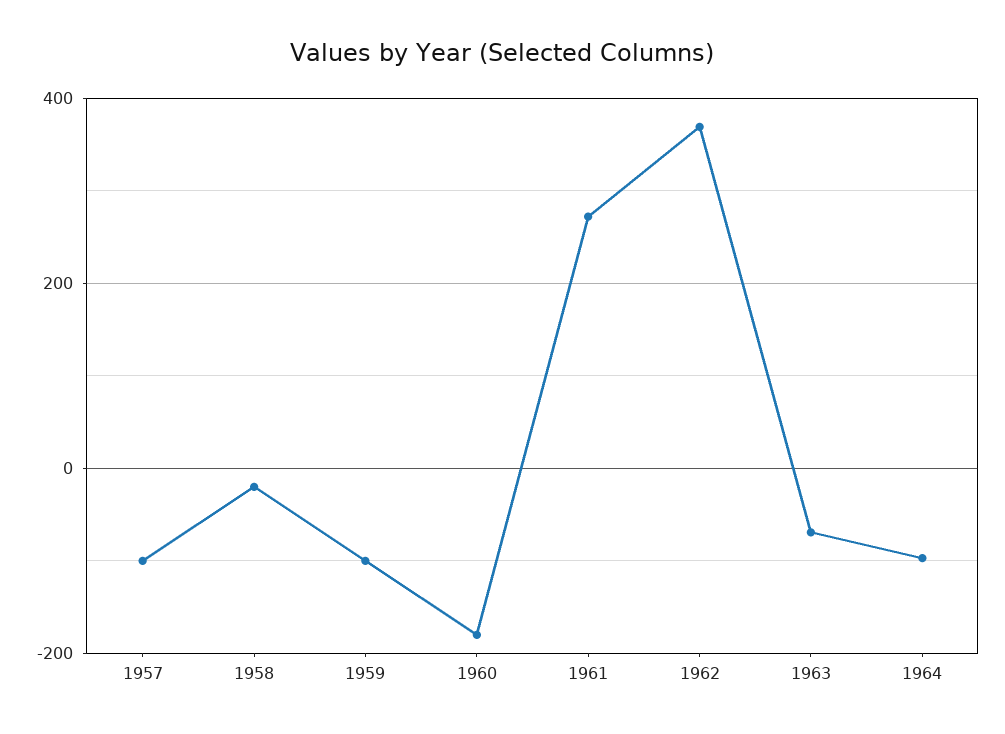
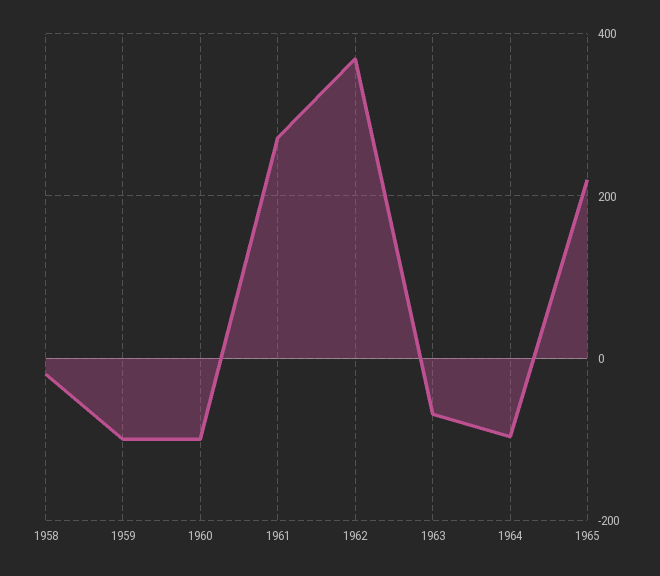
1957: -100 -> none
1960: -180 -> -100
1965: none -> 220

